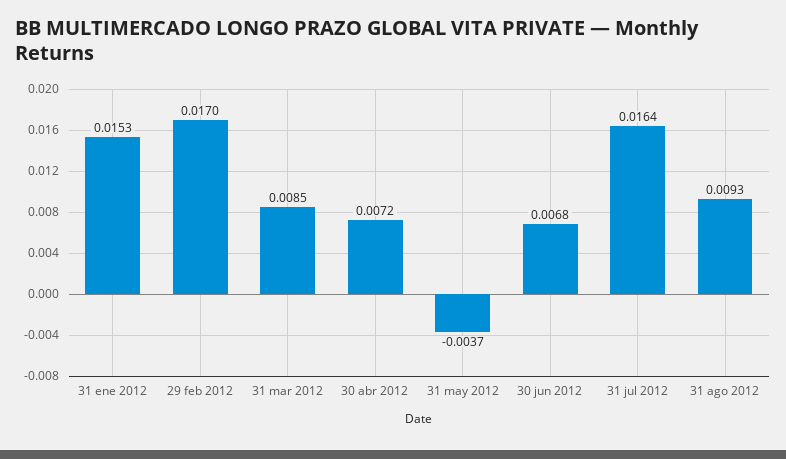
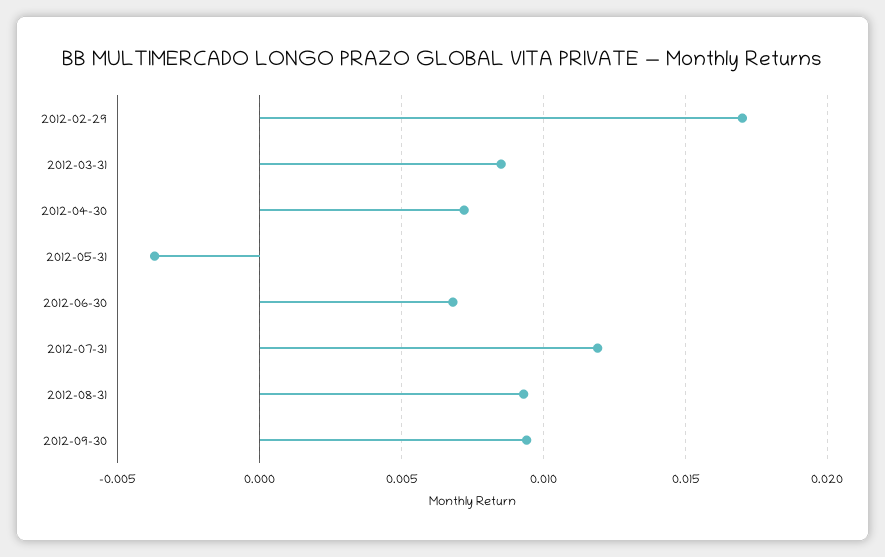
31 ene 2012: 0.0153 -> none
31 jul 2012: 0.0164 -> 0.012
2012-09-30: none -> 0.0095

